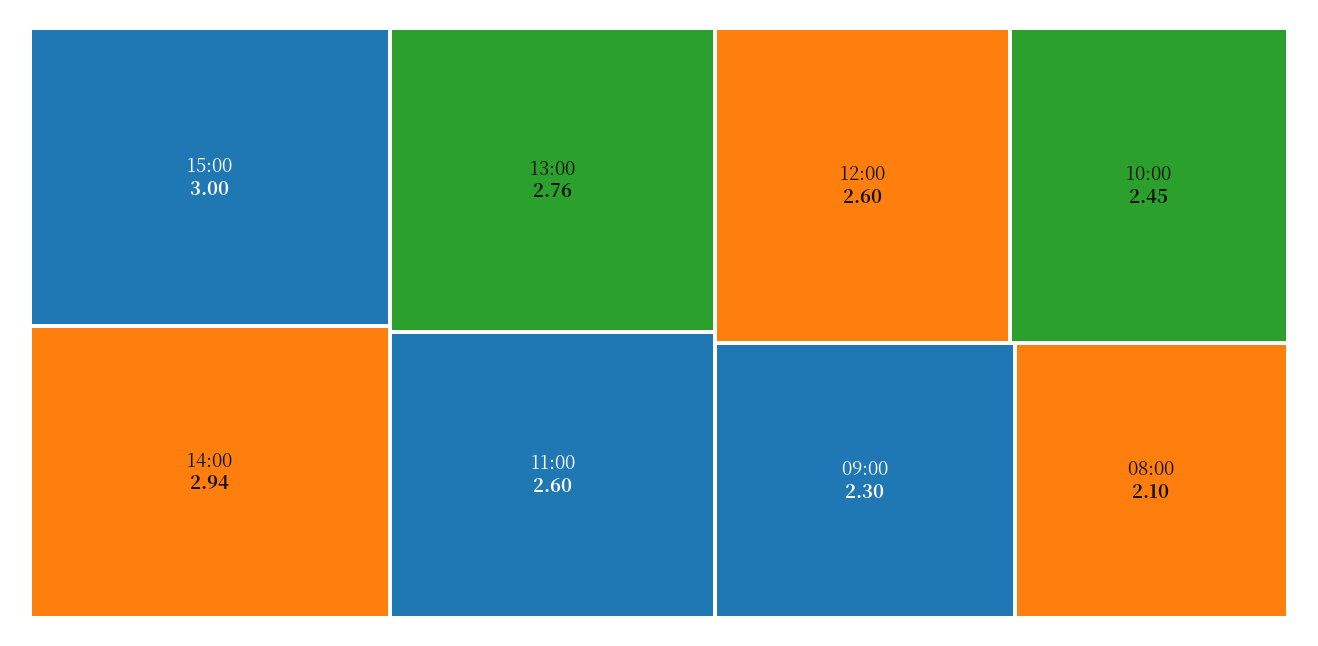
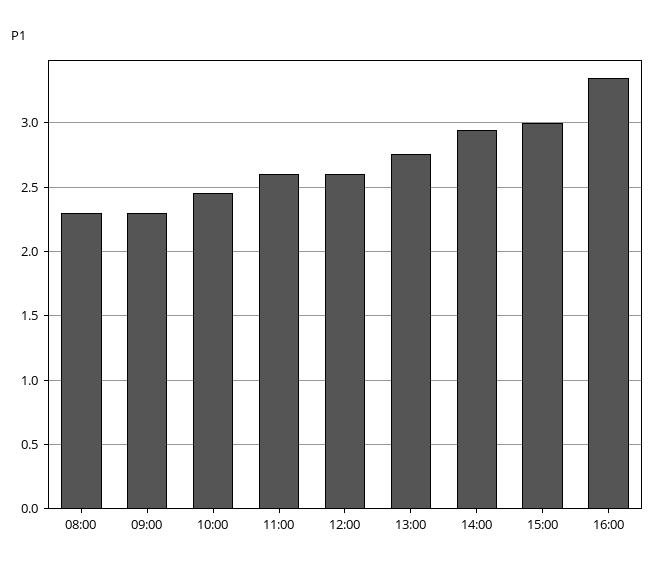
08:00: 2.1 -> 2.3
16:00: none -> 3.35

